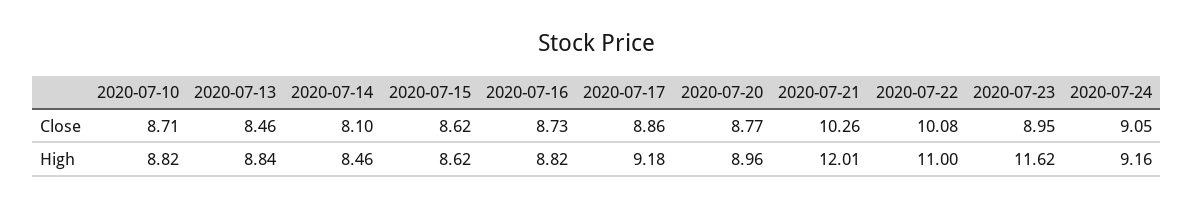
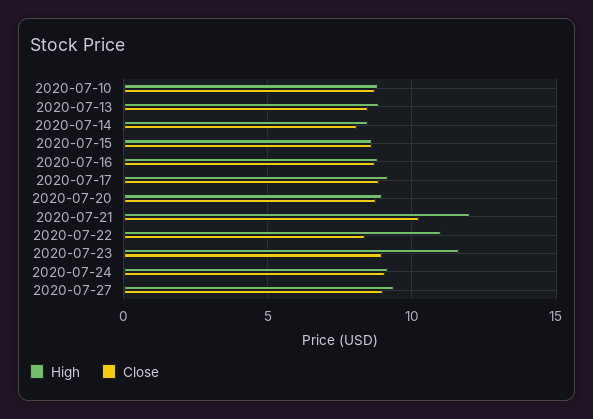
Close, 2020-07-22: 10.08 -> 8.5
High, 2020-07-27: none -> 9.5
Close, 2020-07-27: none -> 9

